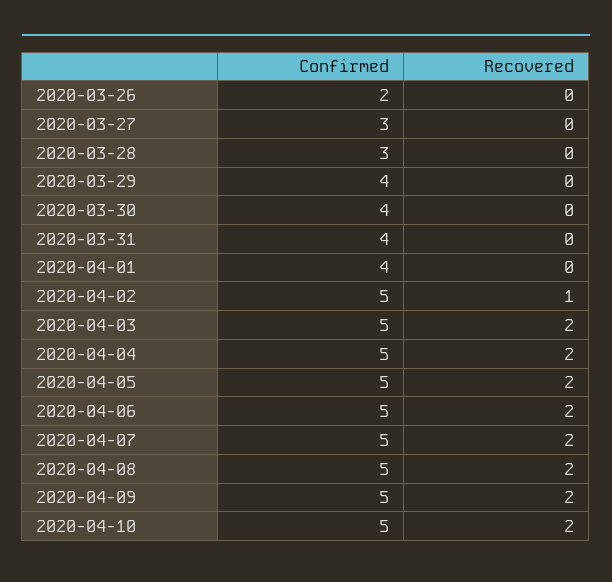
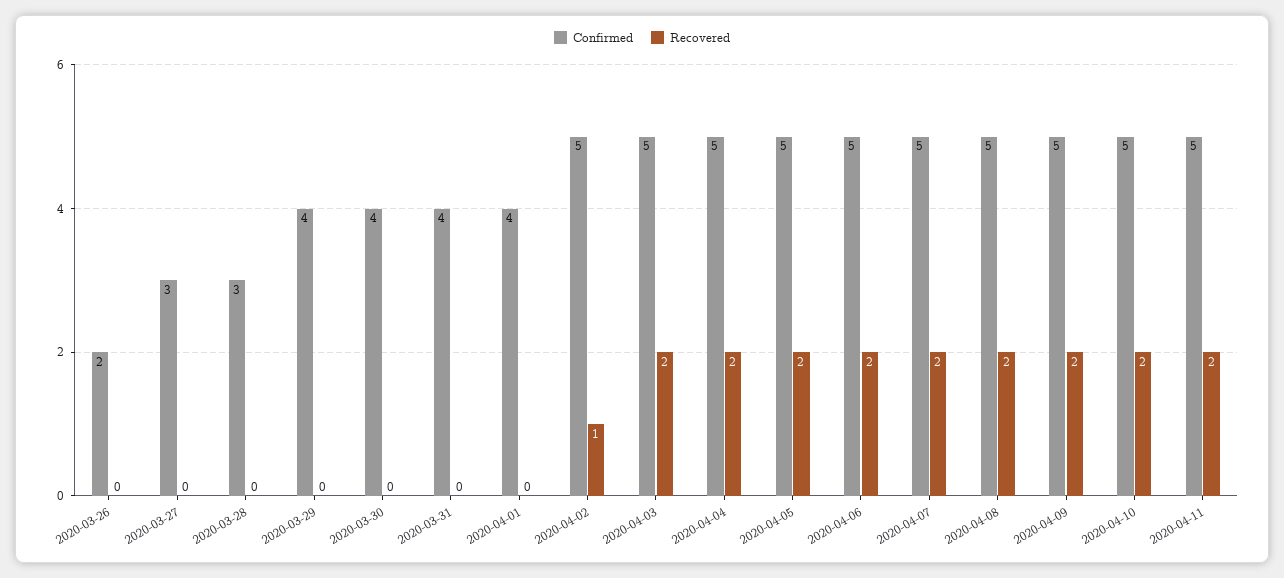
Confirmed, 2020-04-11: none -> 5
Recovered, 2020-04-11: none -> 2

